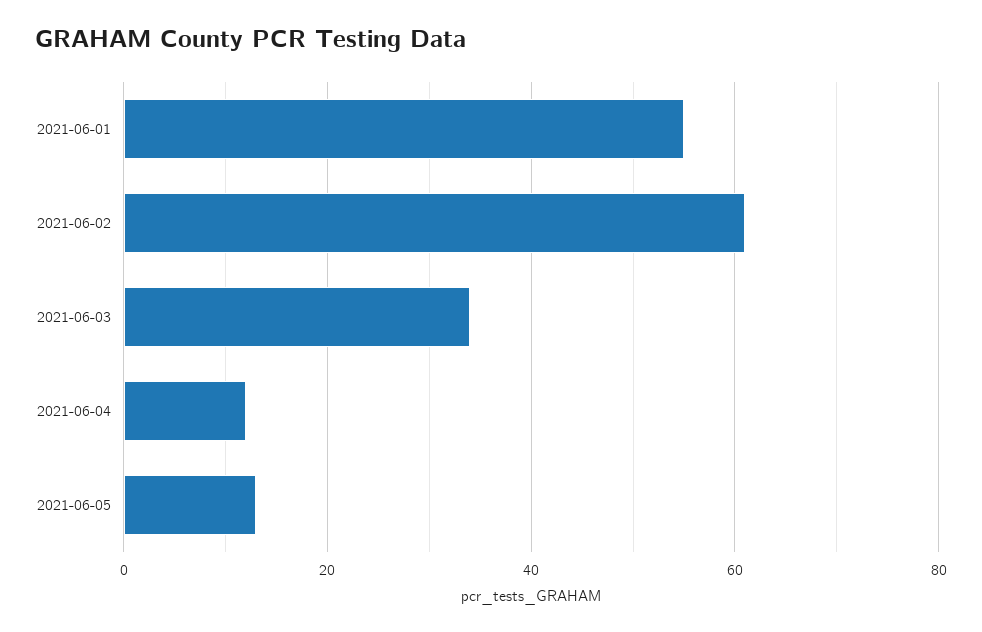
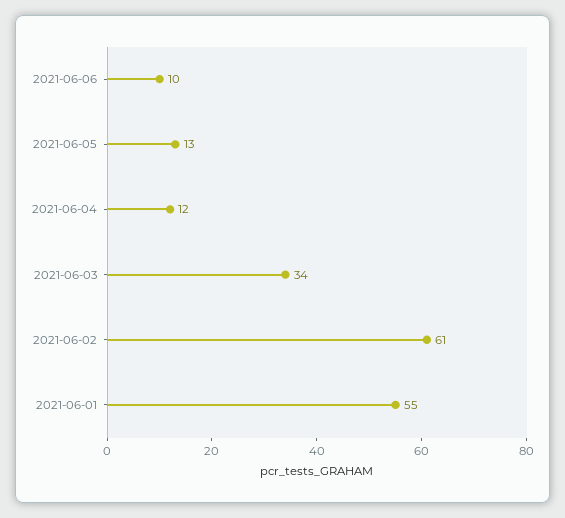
2021-06-06: none -> 10

